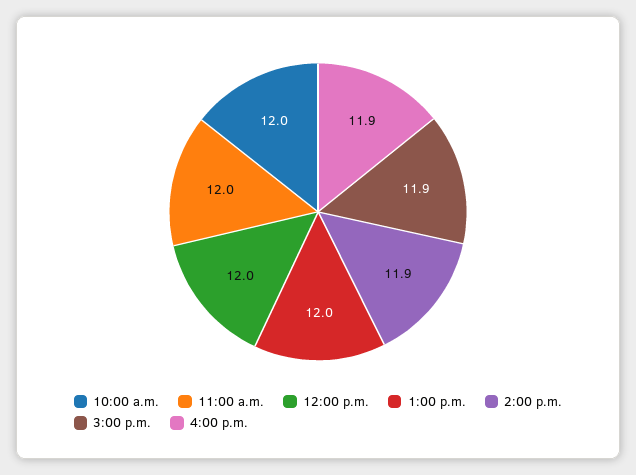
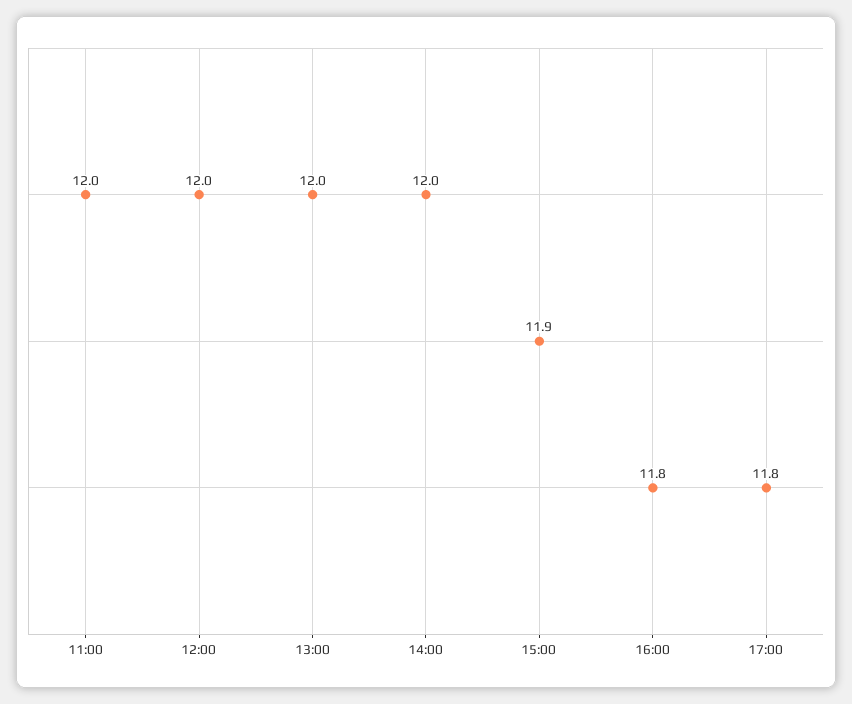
10:00 a.m.: 12 -> none
2:00 p.m.: 11.9 -> 12
4:00 p.m.: 11.9 -> 11.8
17:00: none -> 11.8

